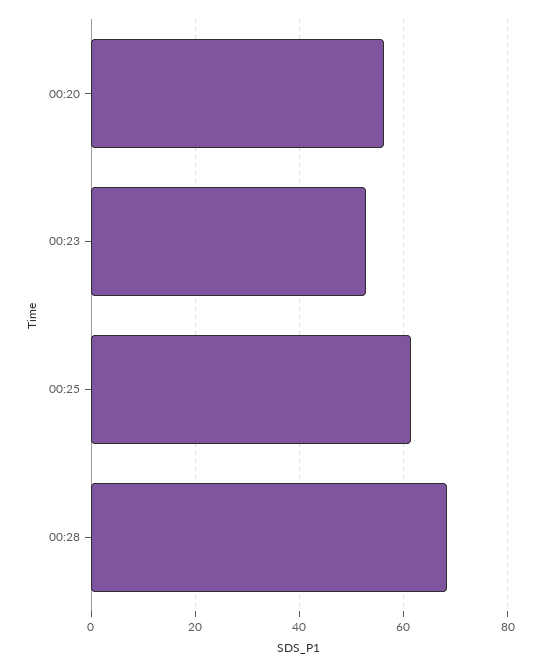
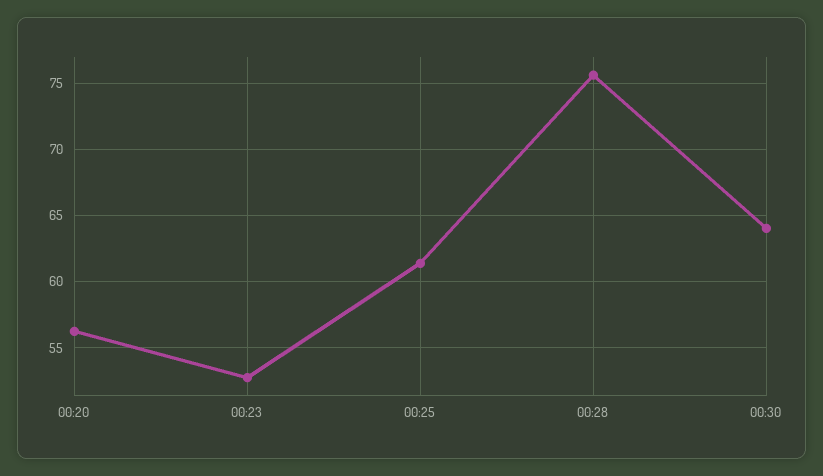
00:28: 68 -> 75.5
00:30: none -> 64

